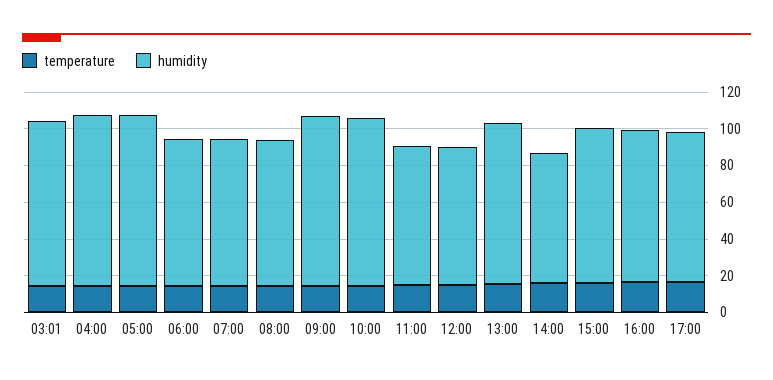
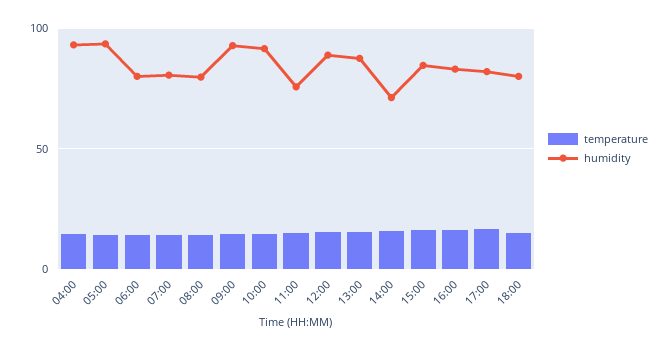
temperature, 03:01: 15 -> none
humidity, 03:01: 90 -> none
humidity, 12:00: 75 -> 90
temperature, 18:00: none -> 15
humidity, 18:00: none -> 80

